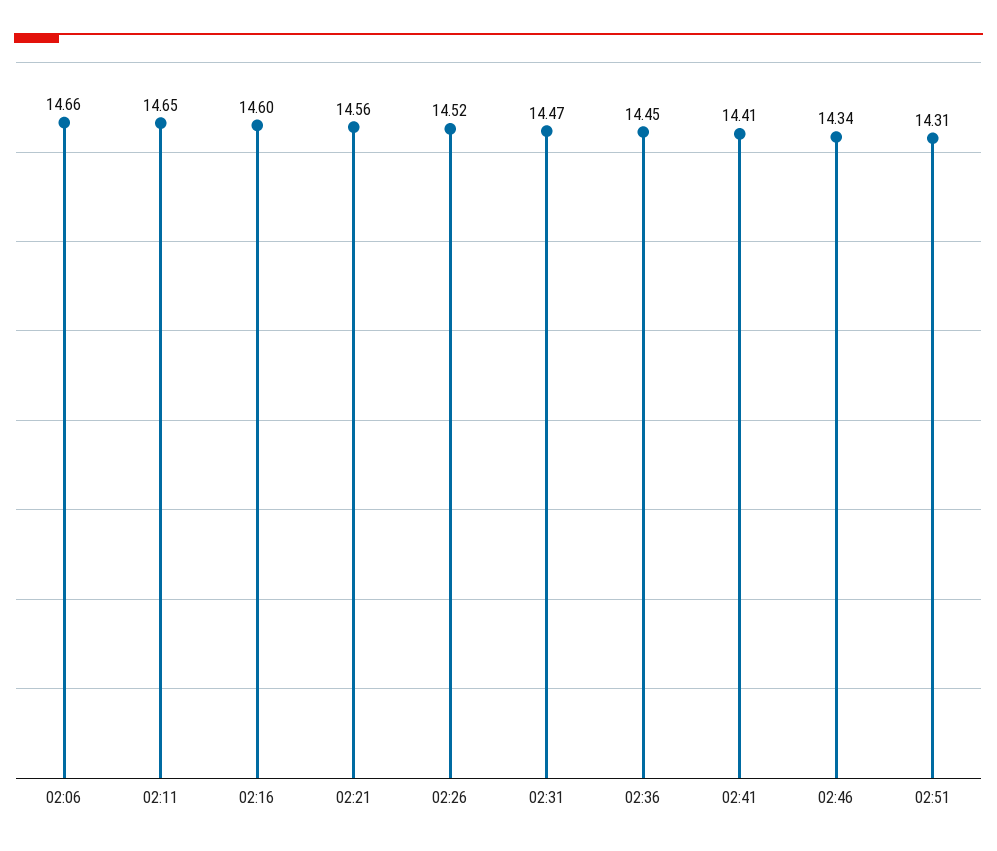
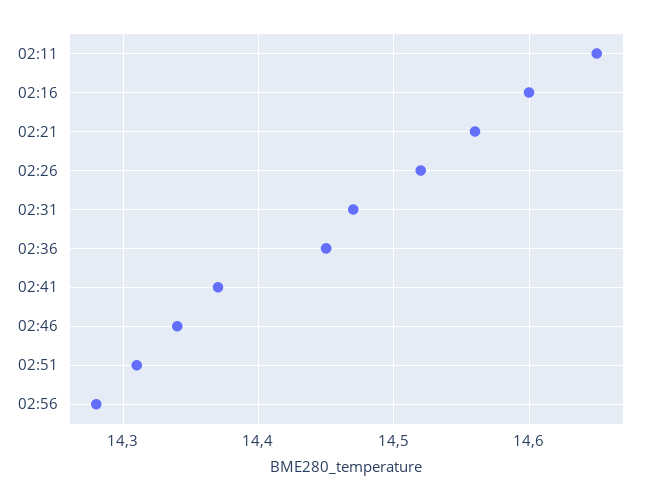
02:06: 14.66 -> none
02:41: 14.41 -> 14.37
02:56: none -> 14.28

